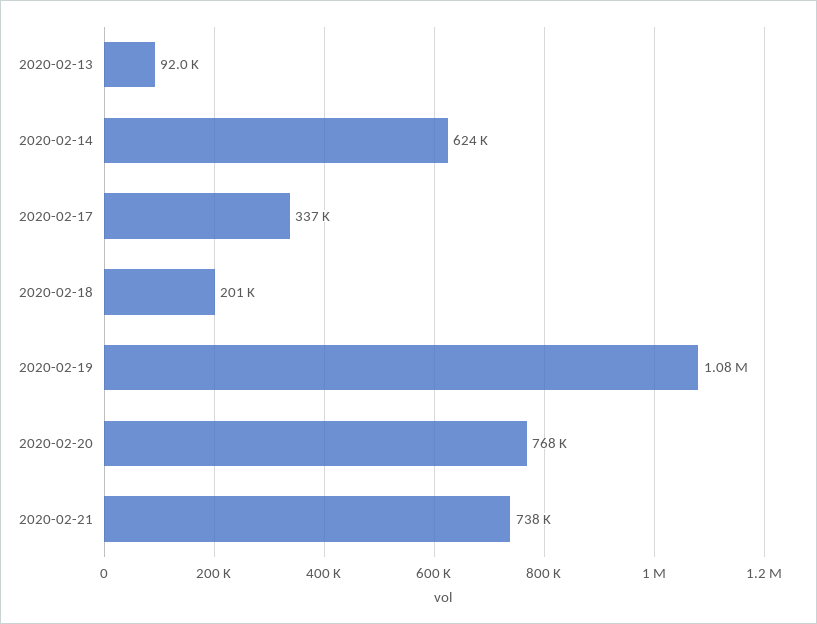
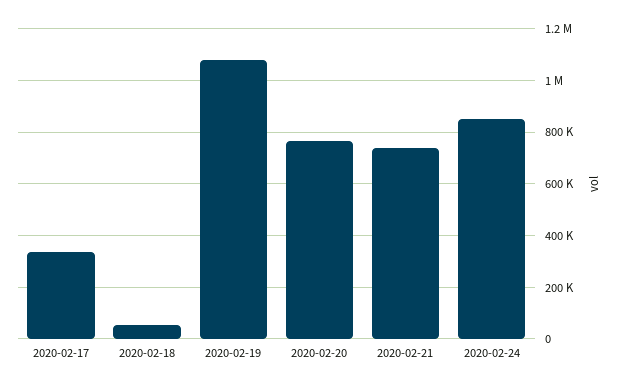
2020-02-13: 92000 -> none
2020-02-14: 624000 -> none
2020-02-18: 201000 -> 50000
2020-02-24: none -> 850000

